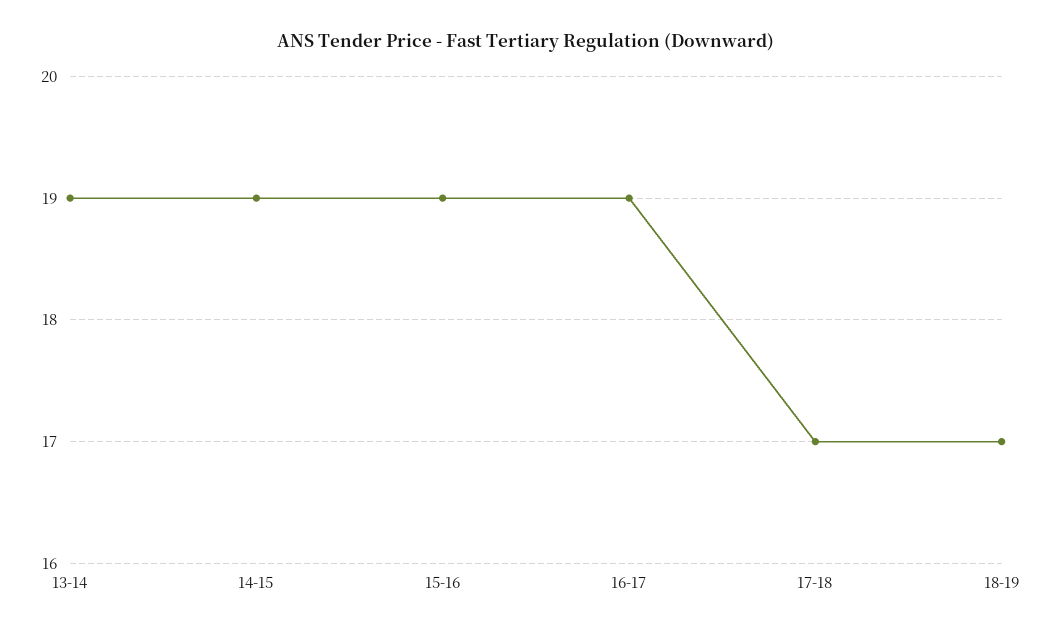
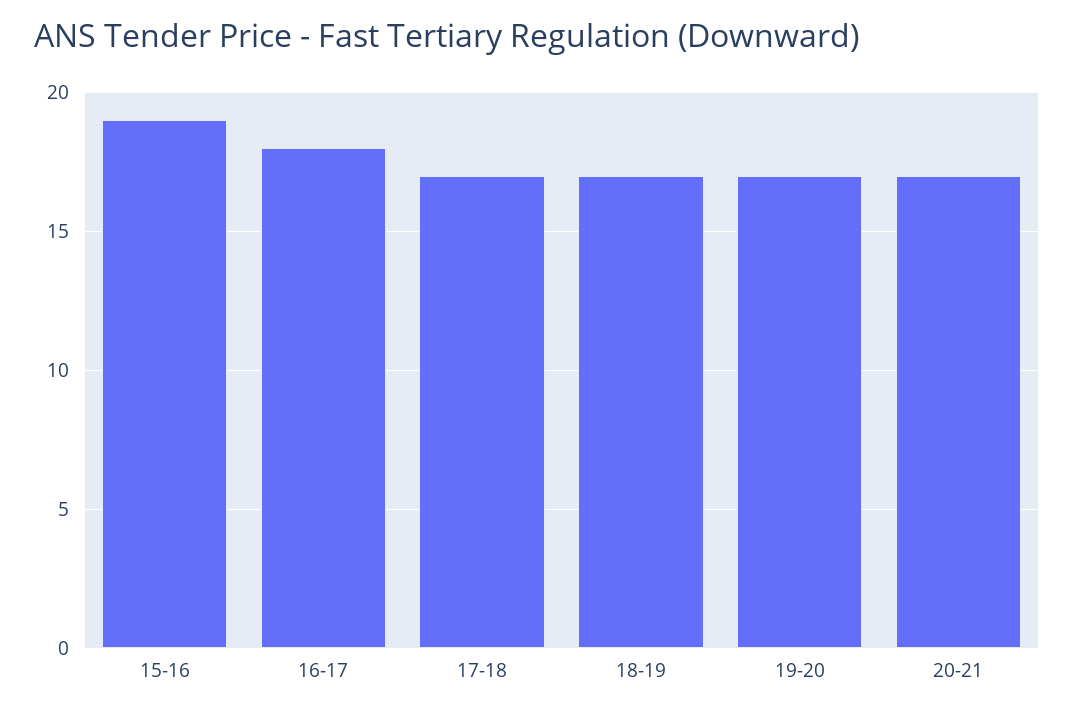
13-14: 19 -> none
14-15: 19 -> none
16-17: 19 -> 18
19-20: none -> 17
20-21: none -> 17

